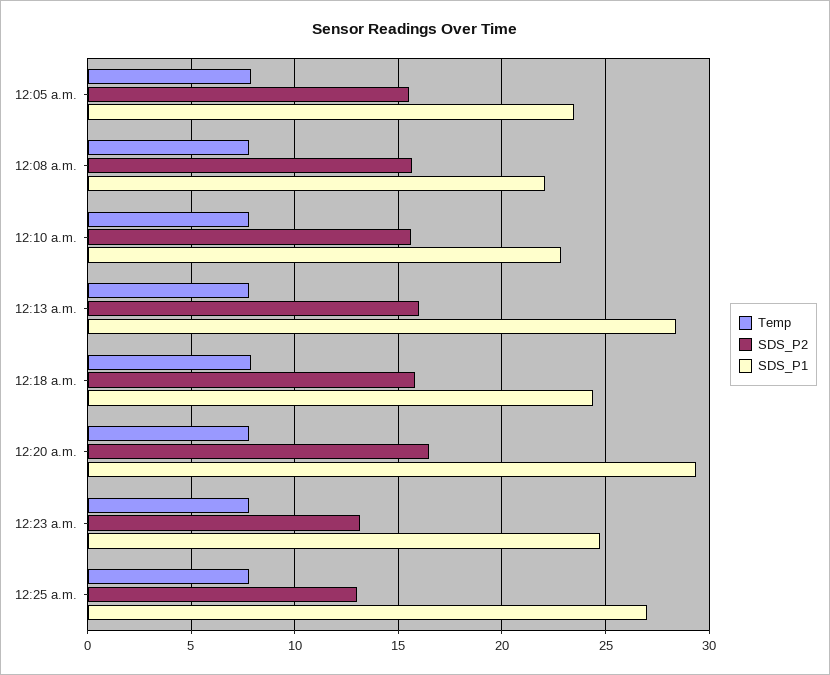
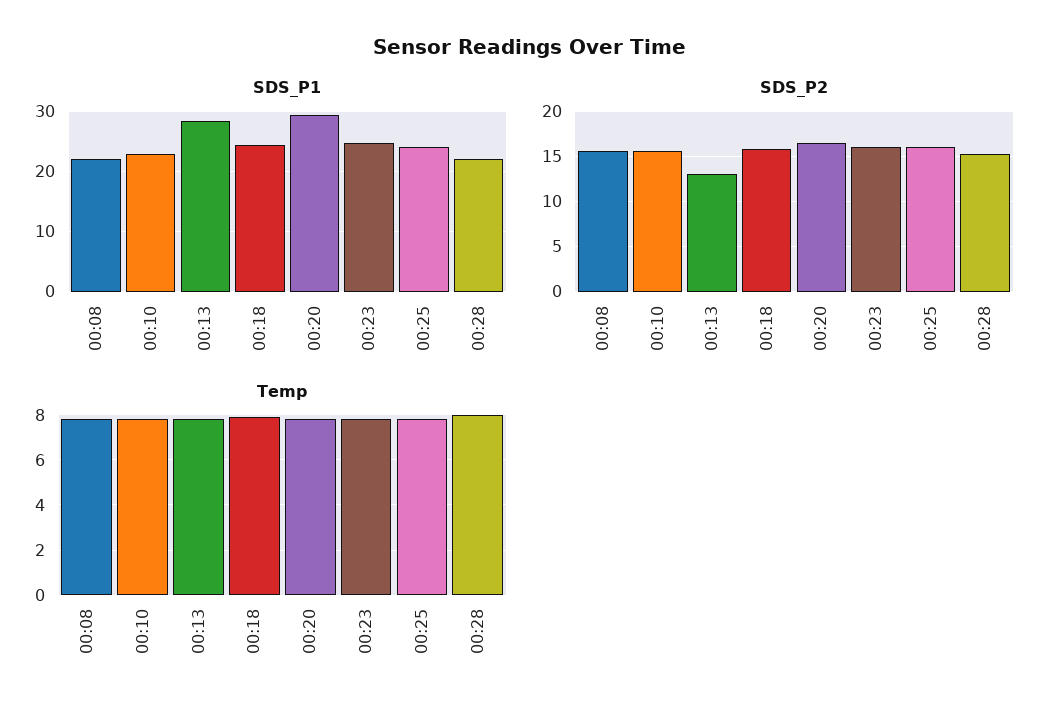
Temp, 12:05 a.m.: 8 -> none
SDS_P2, 12:05 a.m.: 15.5 -> none
SDS_P1, 12:05 a.m.: 23.5 -> none
SDS_P2, 12:13 a.m.: 16 -> 13
SDS_P2, 12:23 a.m.: 13 -> 16
SDS_P2, 12:25 a.m.: 13 -> 16
SDS_P1, 12:25 a.m.: 27 -> 24
SDS_P1, 00:28: none -> 22
SDS_P2, 00:28: none -> 15
Temp, 00:28: none -> 8

